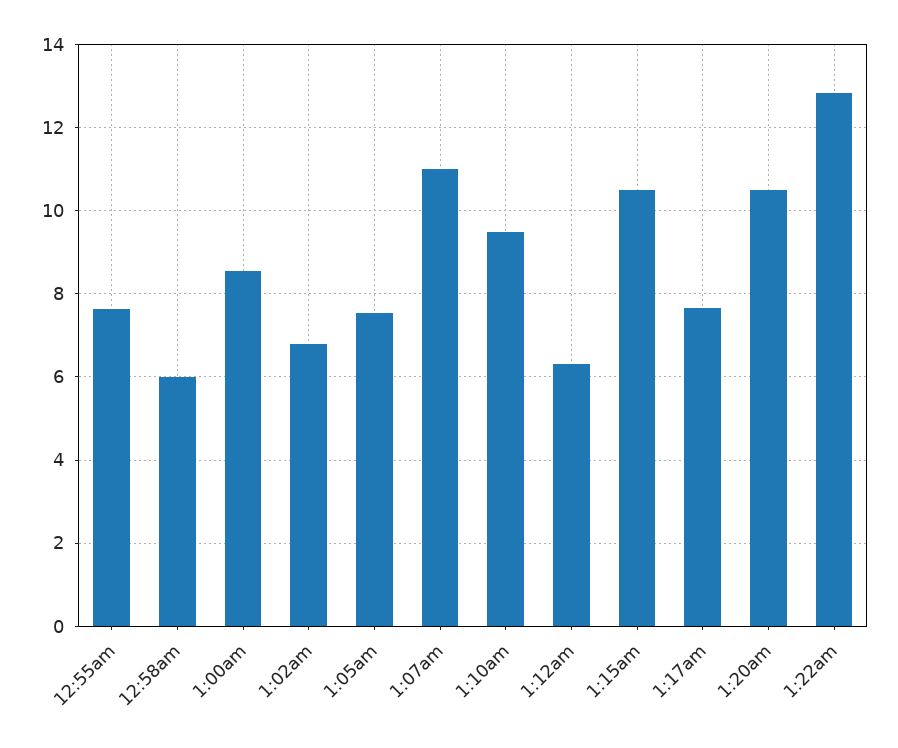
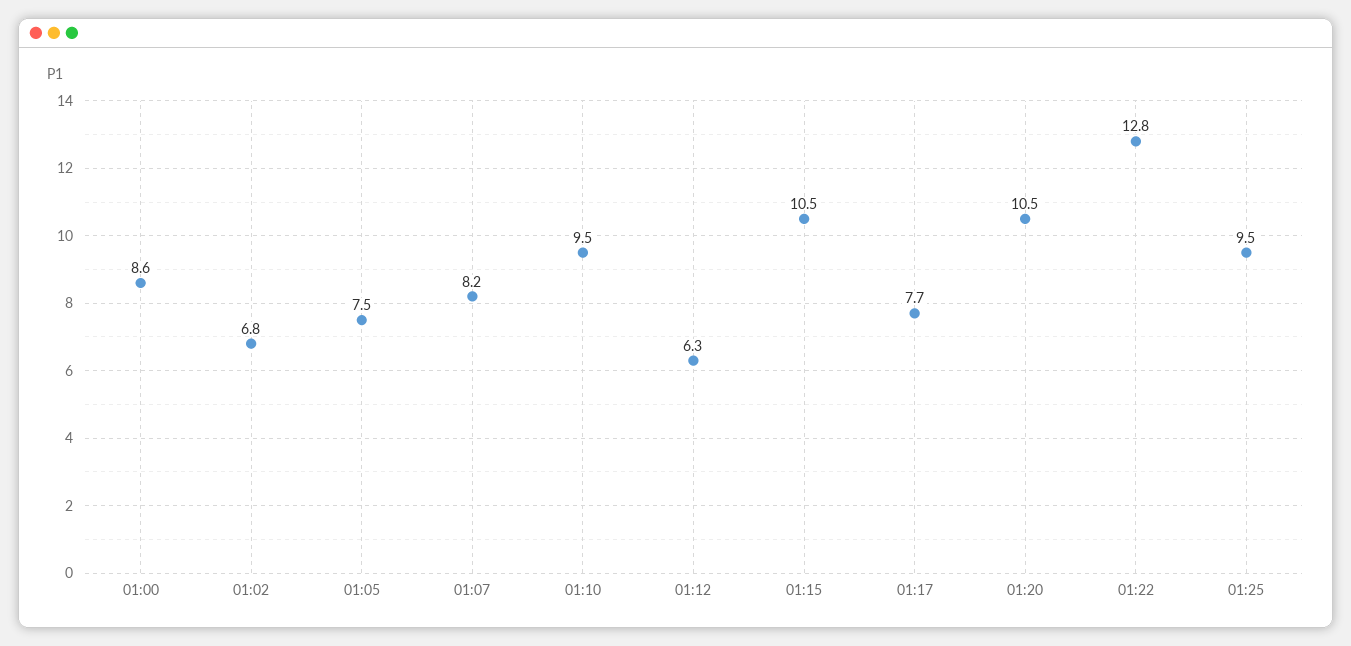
12:55am: 7.6 -> none
12:58am: 6 -> none
1:07am: 11 -> 8.2
01:25: none -> 9.5

